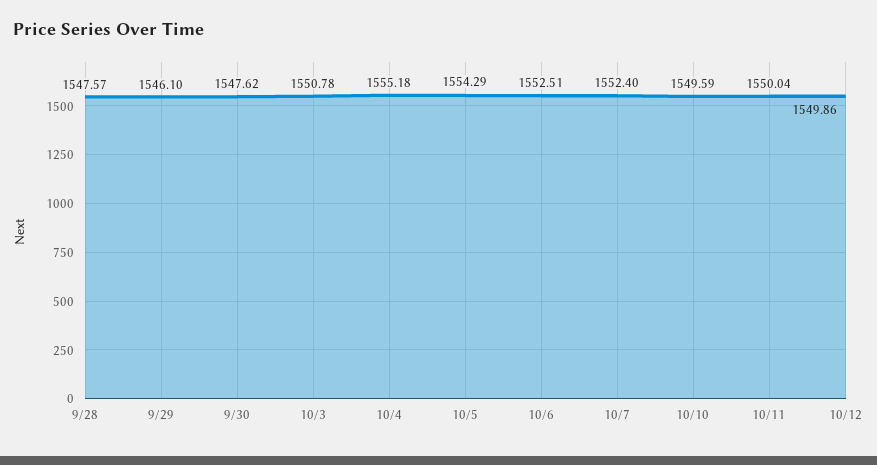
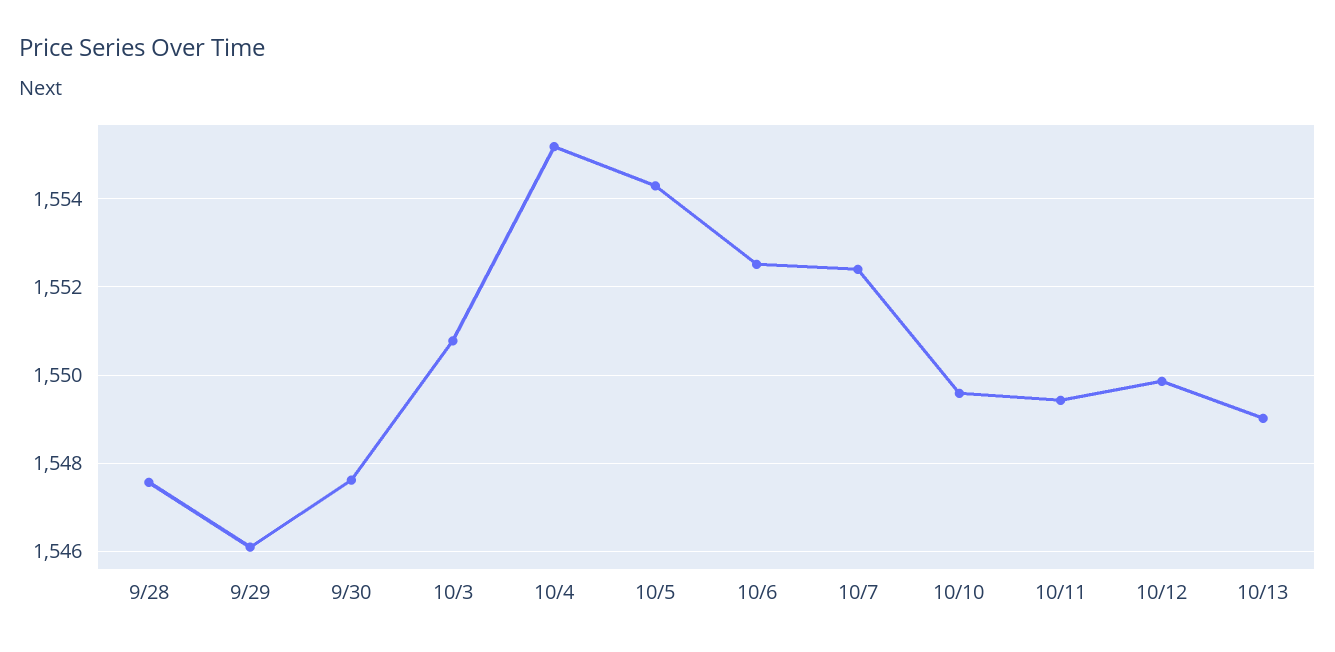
10/11: 1550.04 -> 1549.4
10/13: none -> 1549

